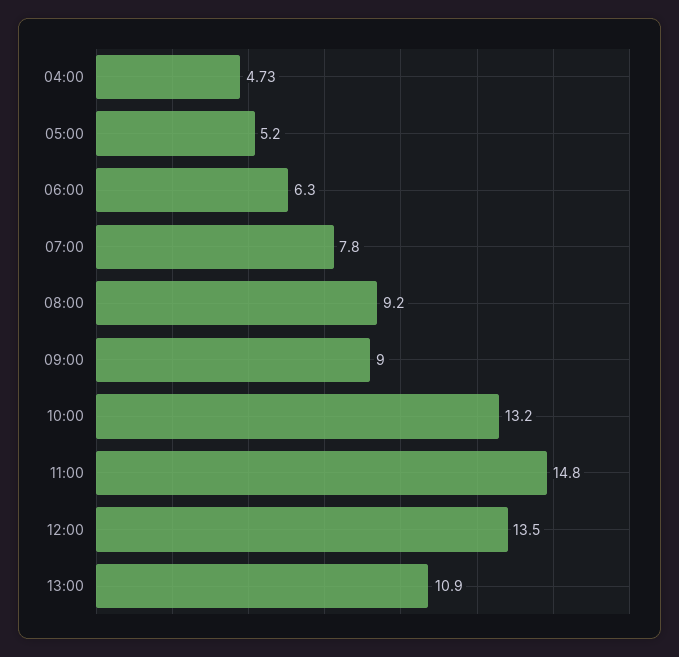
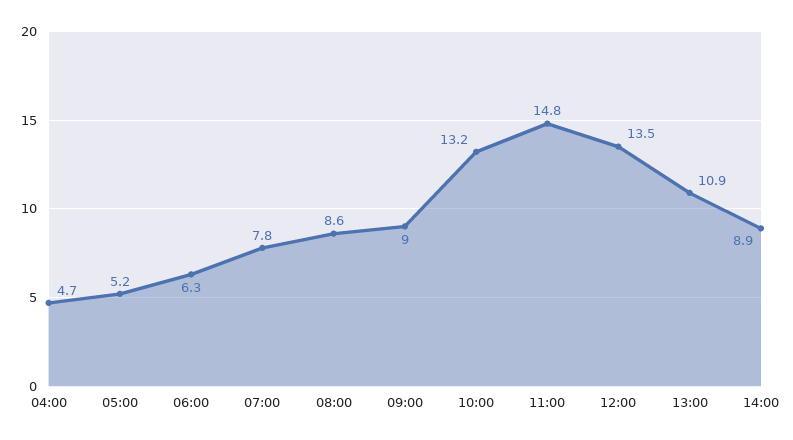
08:00: 9.2 -> 8.6
14:00: none -> 8.9

